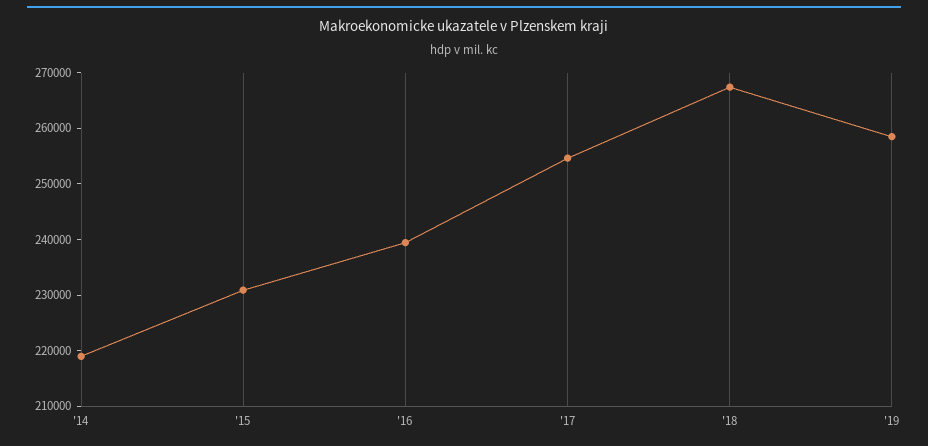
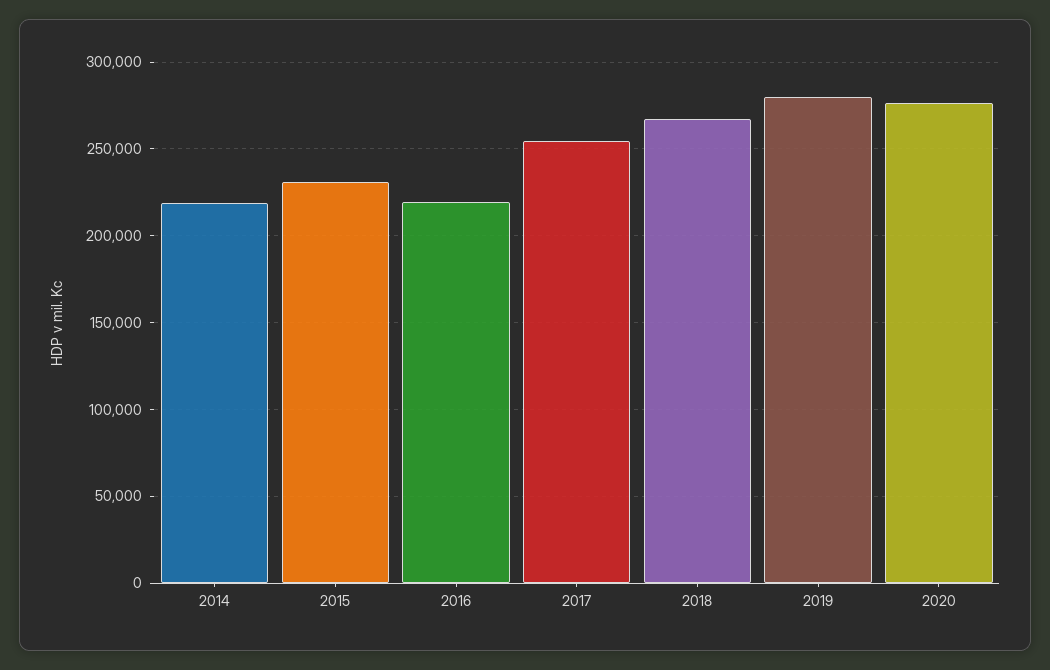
'16: 240000 -> 220000
'19: 258000 -> 280000
2020: none -> 275000

